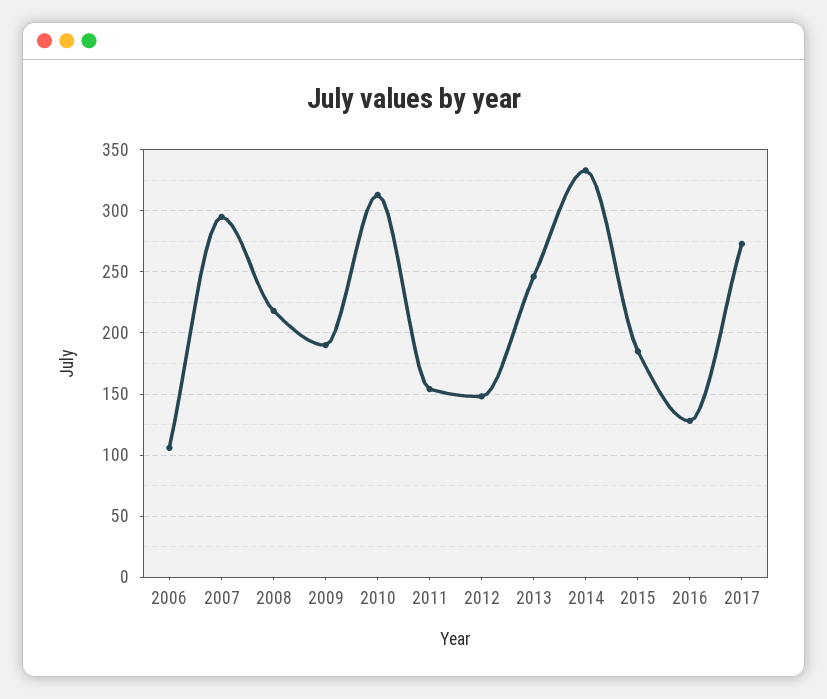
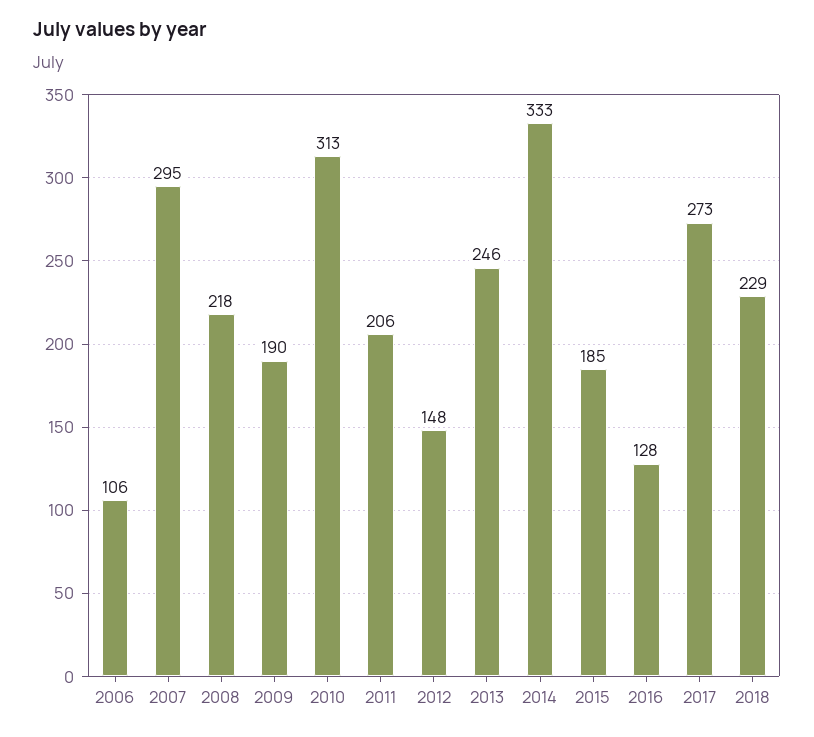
2011: 155 -> 206
2018: none -> 229

